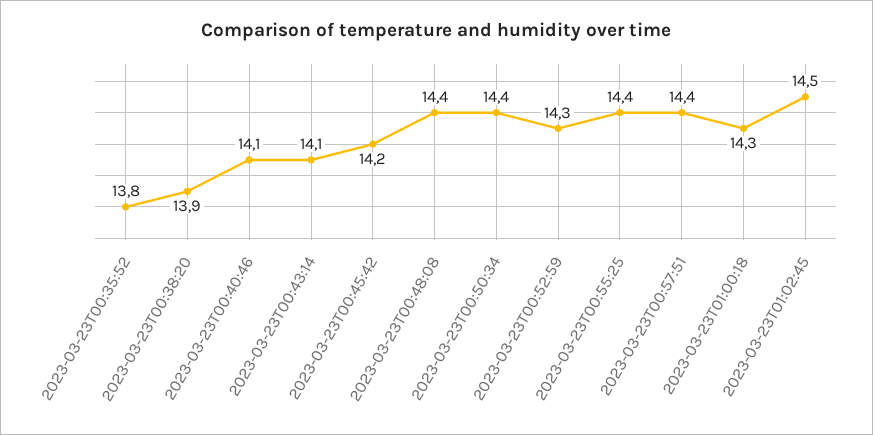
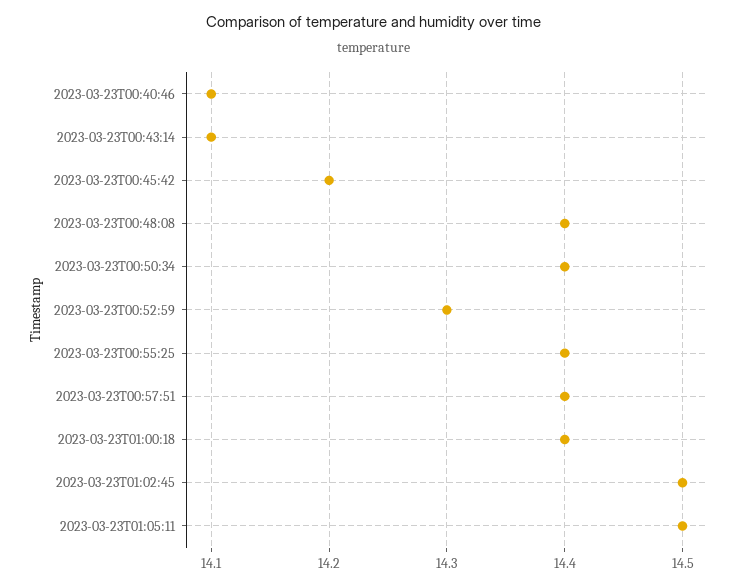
2023-03-23T00:35:52: 13.8 -> none
2023-03-23T00:38:20: 13.9 -> none
2023-03-23T01:00:18: 14.3 -> 14.4
2023-03-23T01:05:11: none -> 14.5

